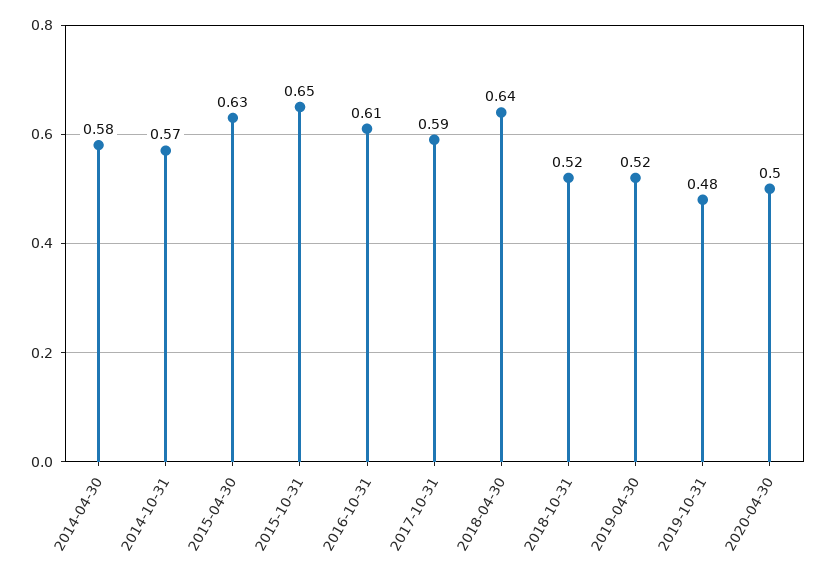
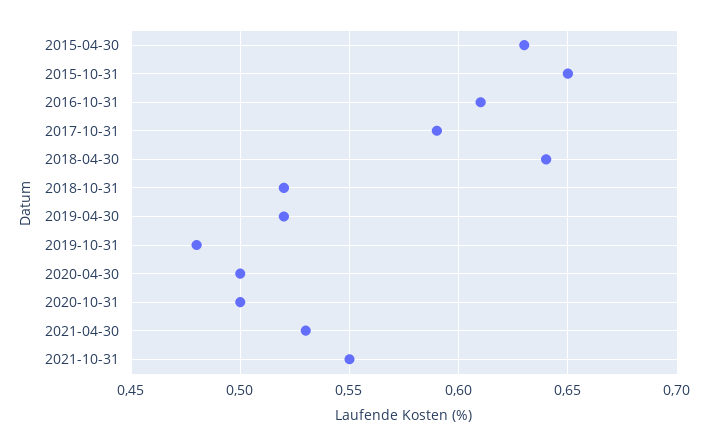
2014-04-30: 0.58 -> none
2014-10-31: 0.57 -> none
2020-10-31: none -> 0.5
2021-04-30: none -> 0.53
2021-10-31: none -> 0.55

